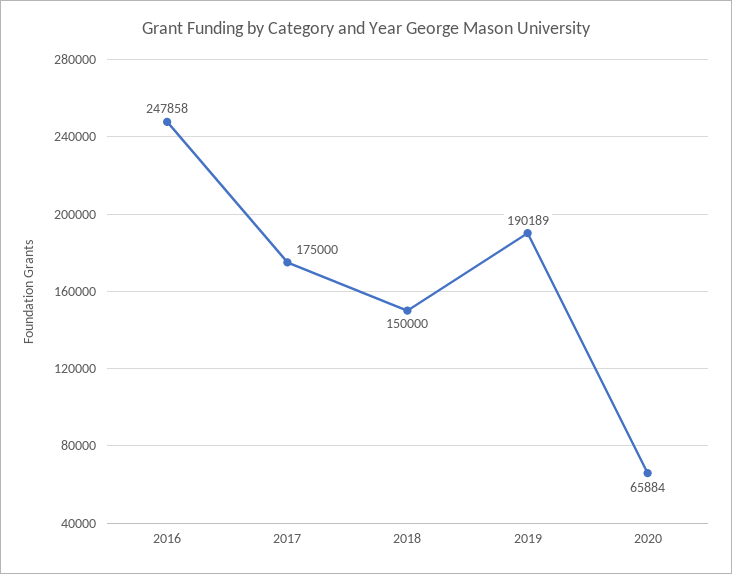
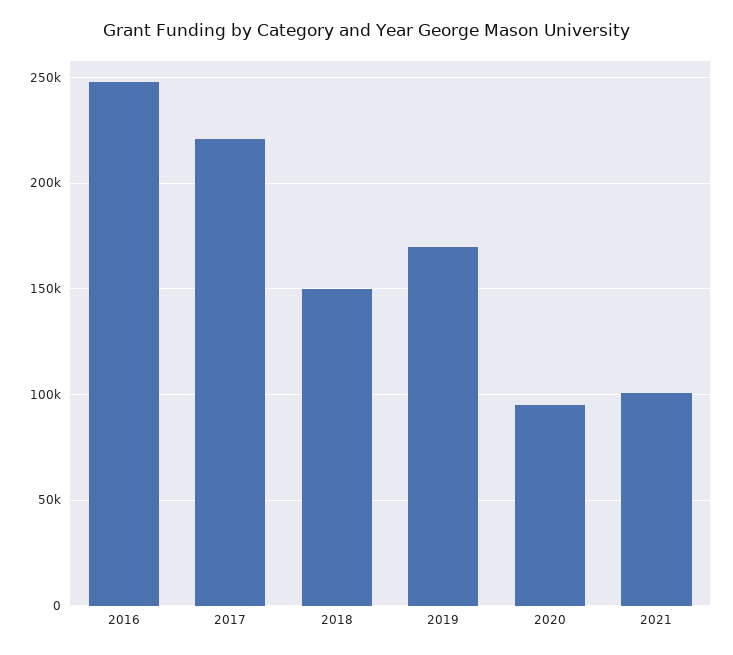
2017: 175000 -> 220000
2019: 190189 -> 170000
2020: 65884 -> 95000
2021: none -> 100000

